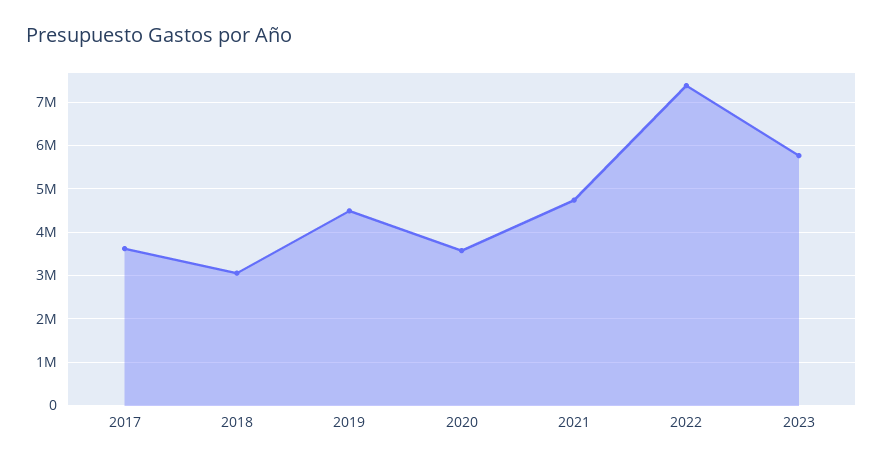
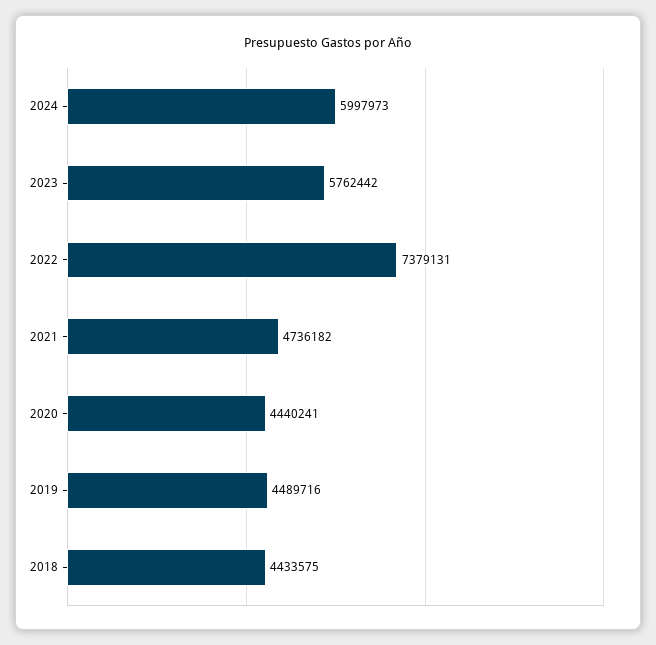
2017: 3600000 -> none
2018: 3000000 -> 4433575
2020: 3600000 -> 4440241
2024: none -> 5997973

